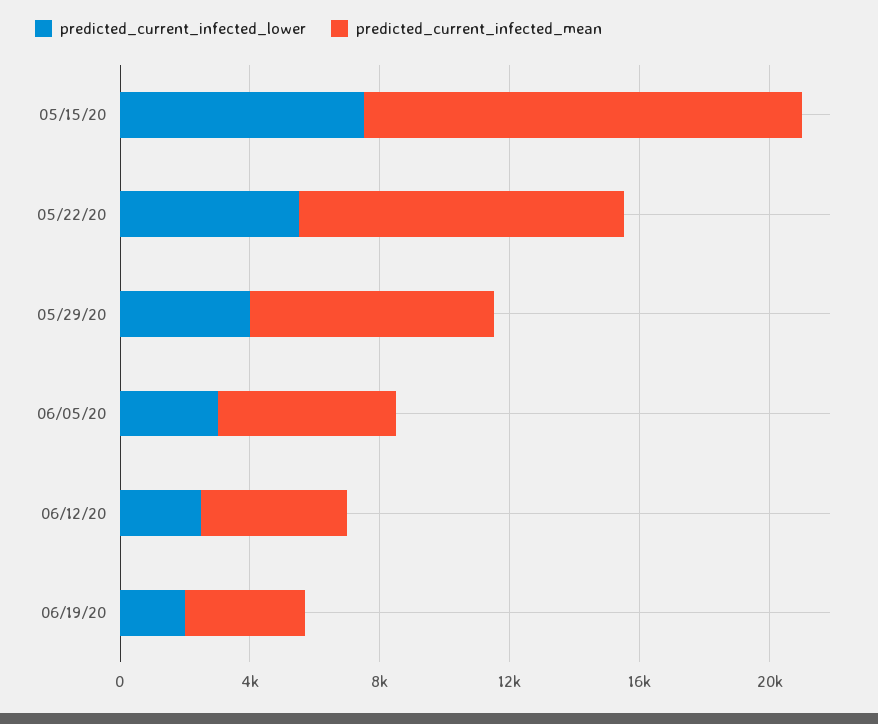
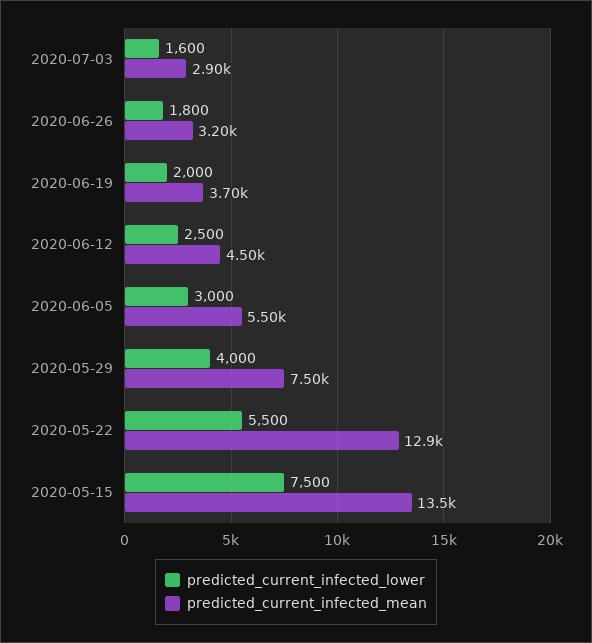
predicted_current_infected_mean, 05/22/20: 10000 -> 12900
predicted_current_infected_lower, 2020-07-03: none -> 1600
predicted_current_infected_mean, 2020-07-03: none -> 2900
predicted_current_infected_lower, 2020-06-26: none -> 1800
predicted_current_infected_mean, 2020-06-26: none -> 3200

